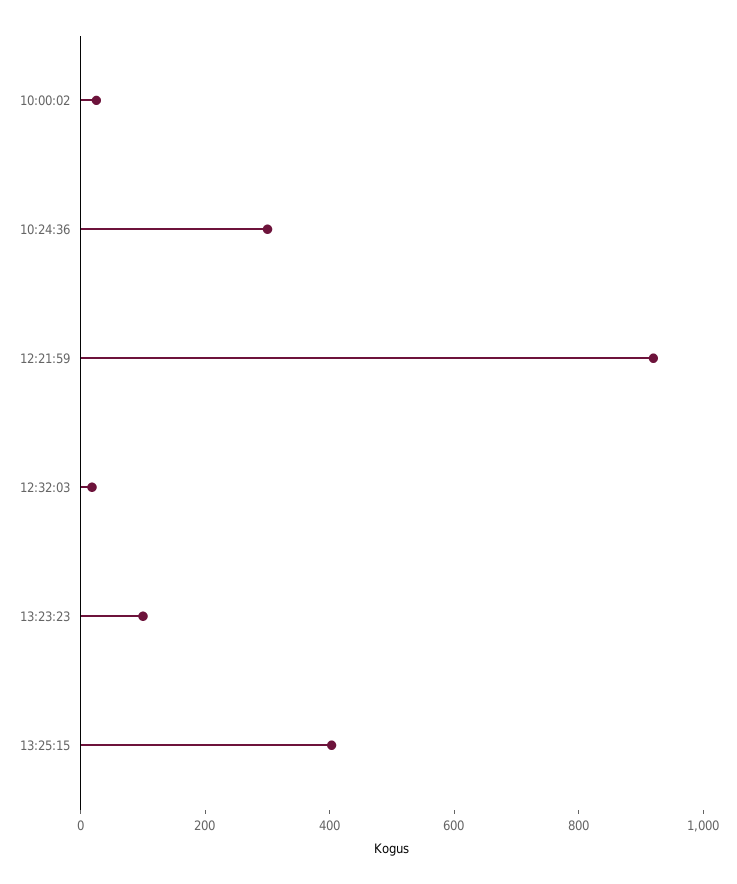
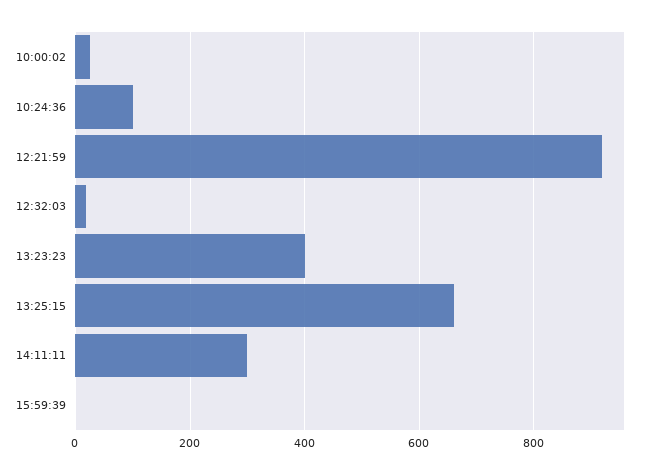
10:24:36: 300 -> 100
13:23:23: 100 -> 400
13:25:15: 400 -> 660
14:11:11: none -> 300
15:59:39: none -> 0

